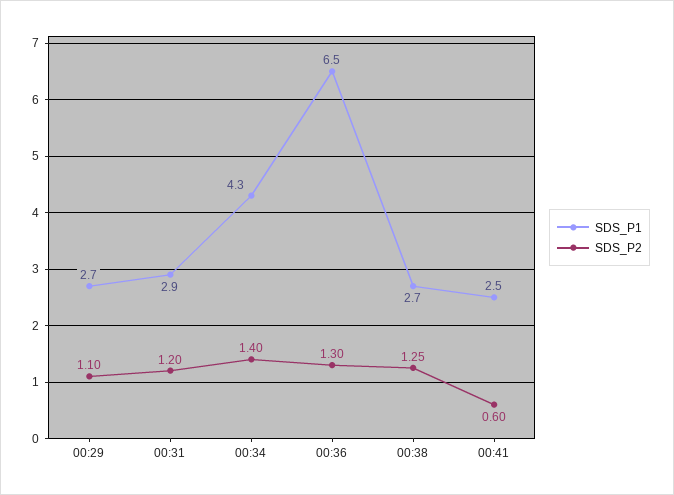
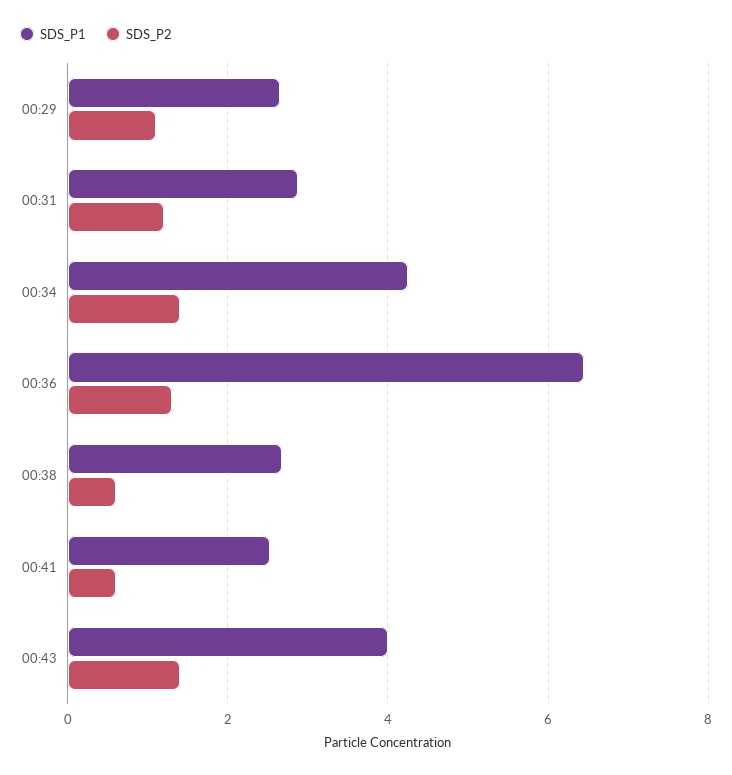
SDS_P2, 00:38: 1.25 -> 0.6
SDS_P1, 00:43: none -> 4
SDS_P2, 00:43: none -> 1.4

